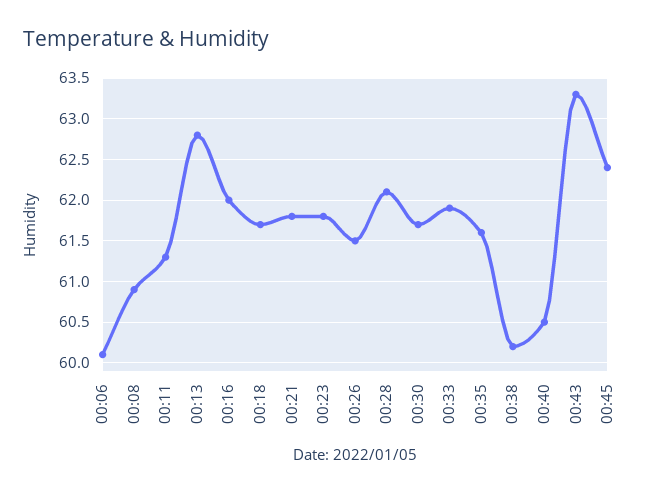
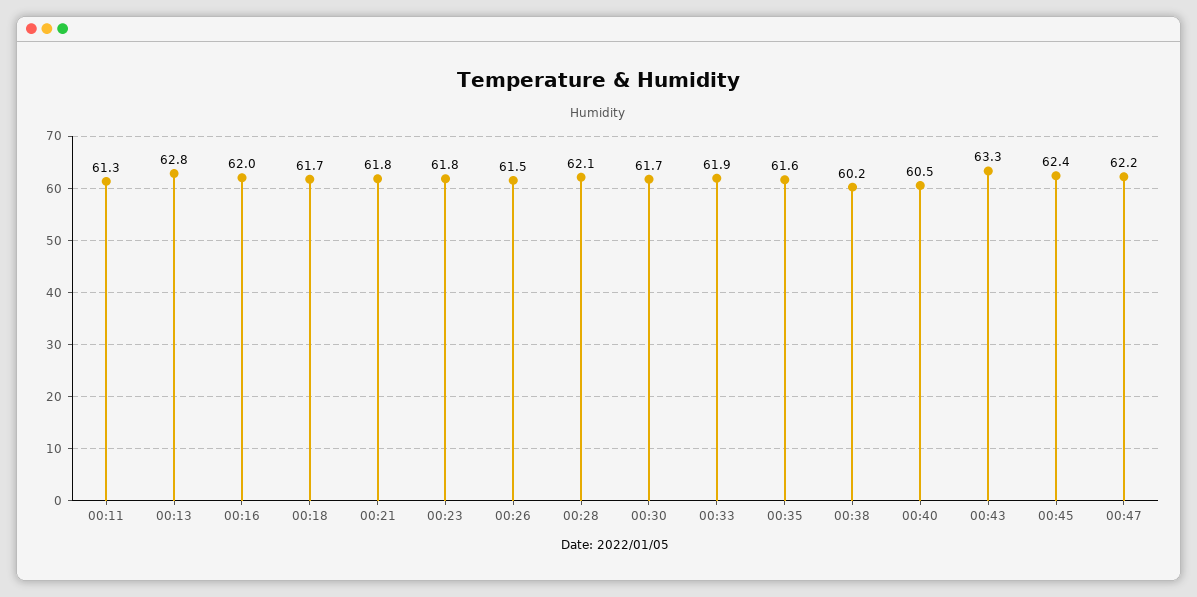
00:06: 60.1 -> none
00:08: 60.9 -> none
00:47: none -> 62.2

